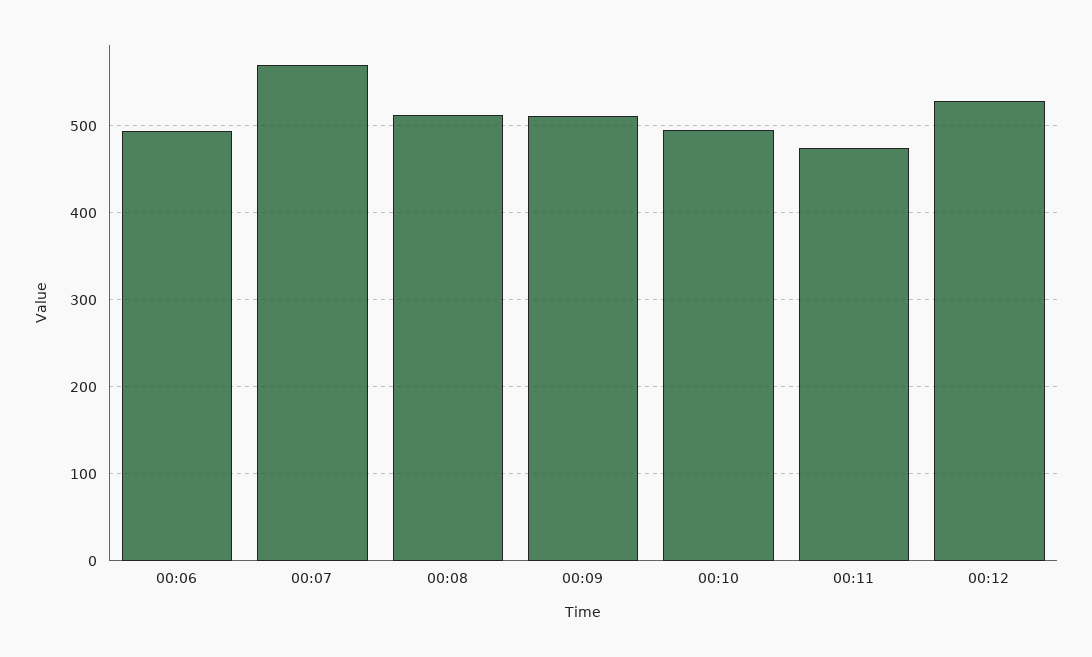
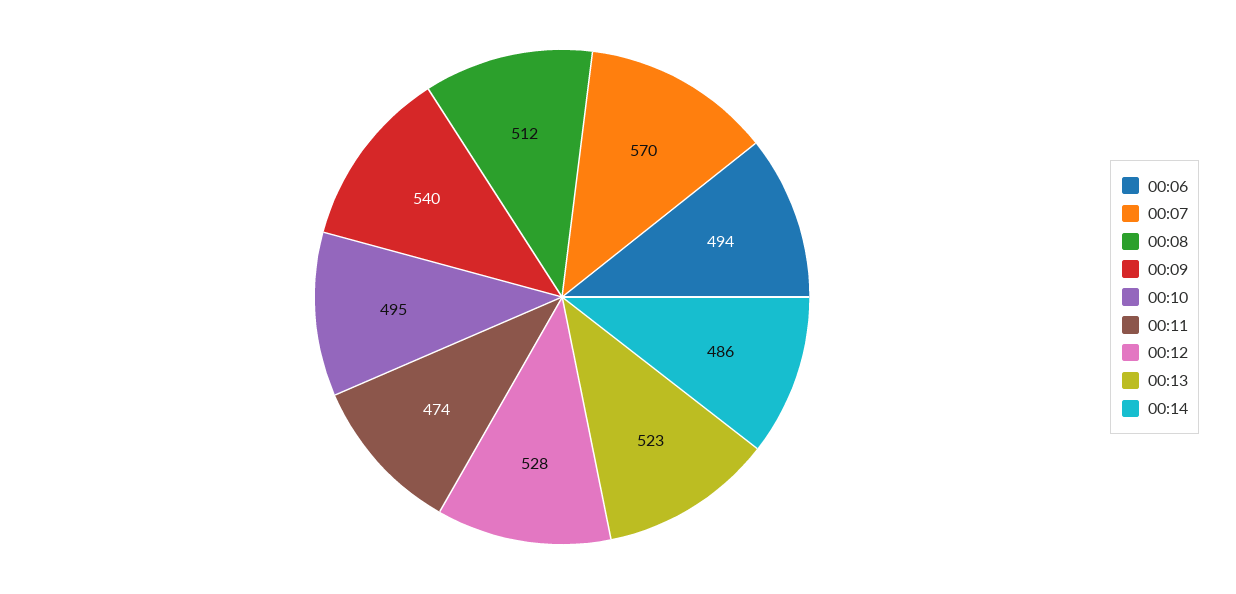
00:09: 510 -> 540
00:13: none -> 523
00:14: none -> 486

